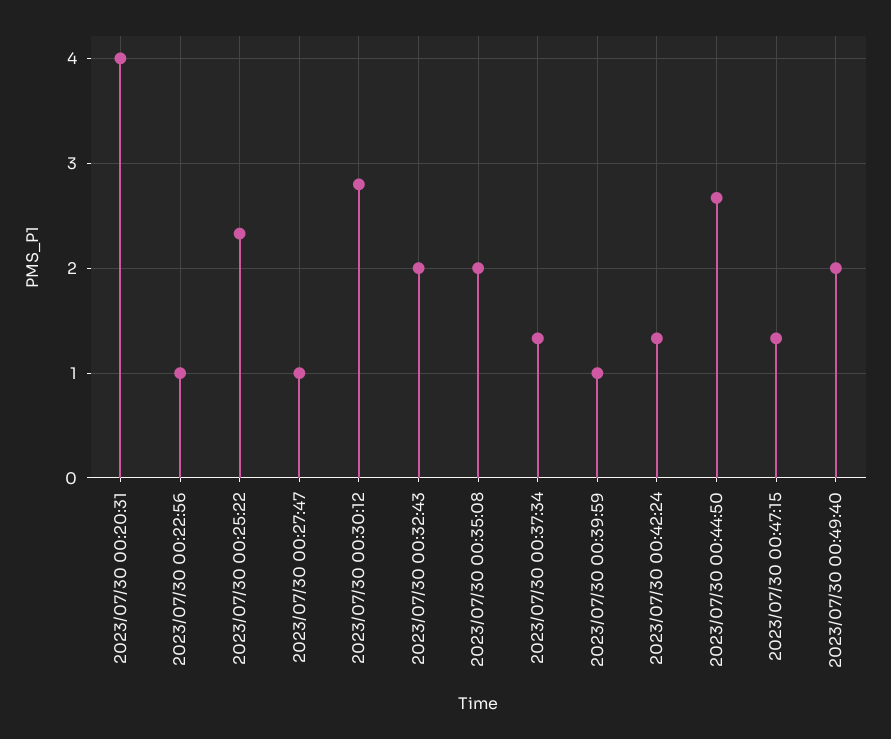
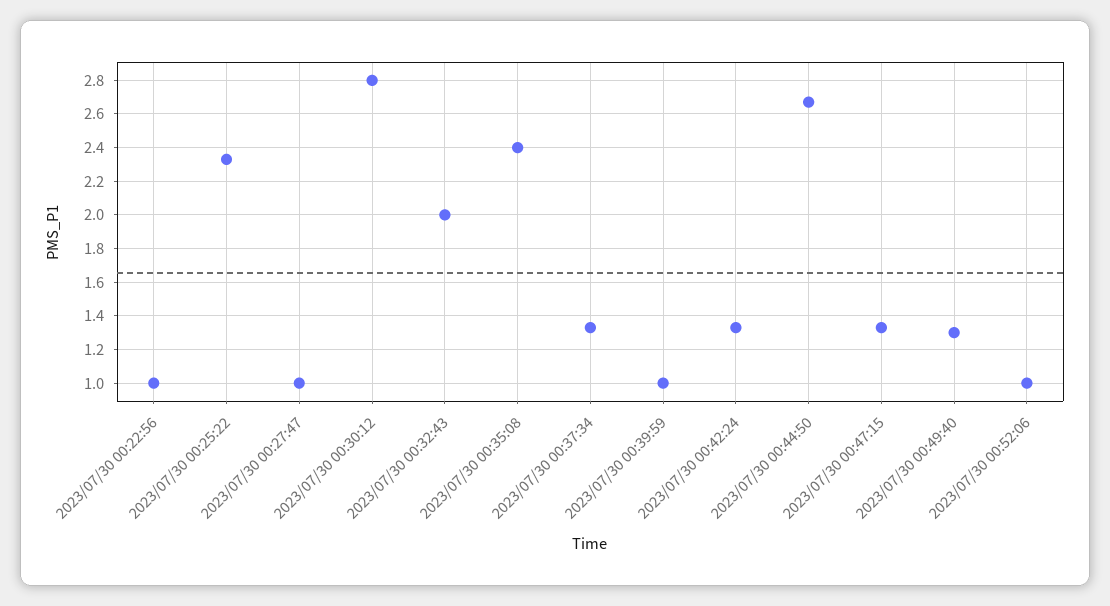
2023/07/30 00:20:31: 4 -> none
2023/07/30 00:35:08: 2 -> 2.4
2023/07/30 00:49:40: 2 -> 1.3
2023/07/30 00:52:06: none -> 1

